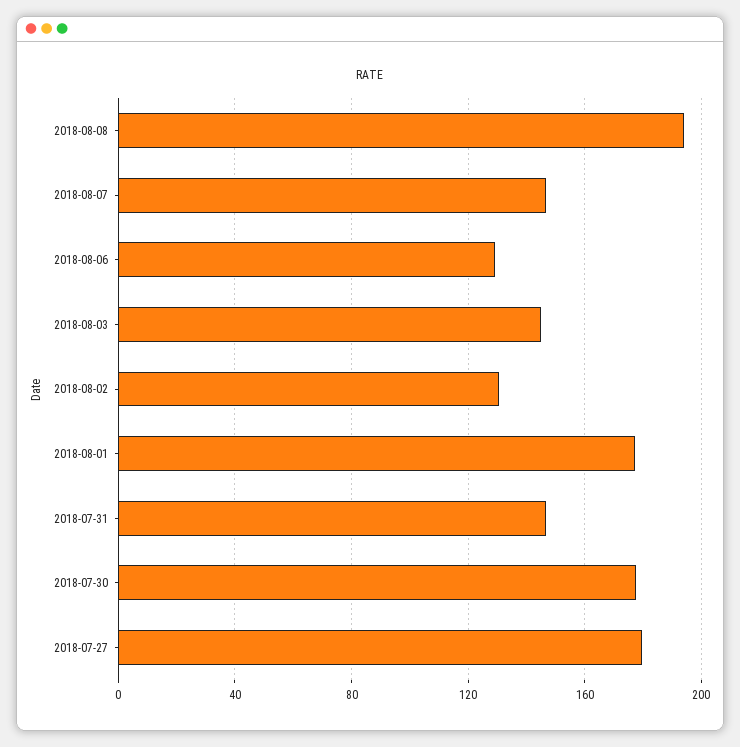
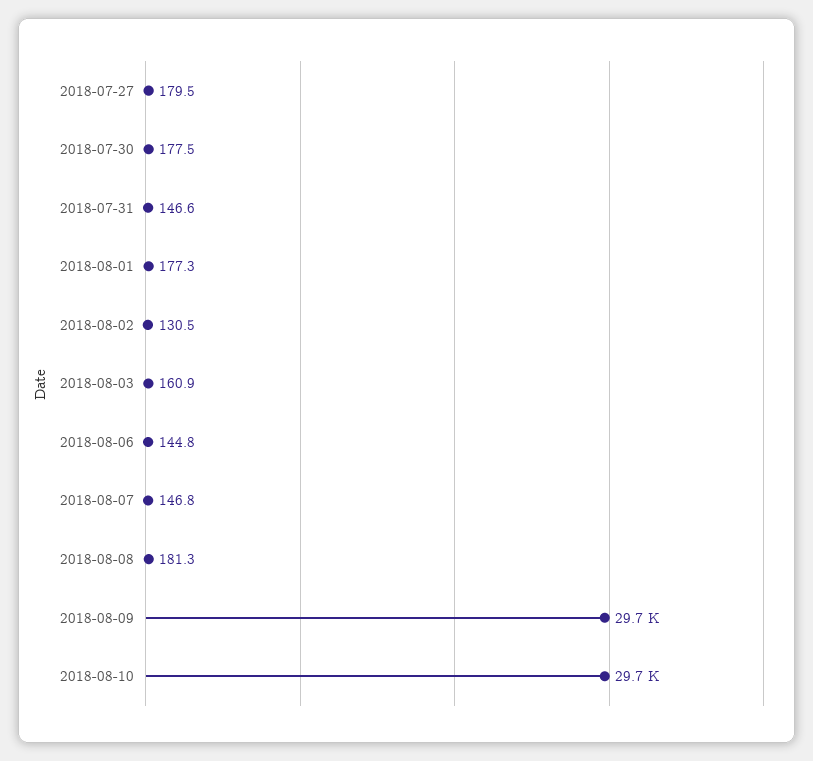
2018-08-08: 195 -> 181.3
2018-08-06: 130 -> 144.8
2018-08-03: 145 -> 160.9
2018-08-09: none -> 29700
2018-08-10: none -> 29700

